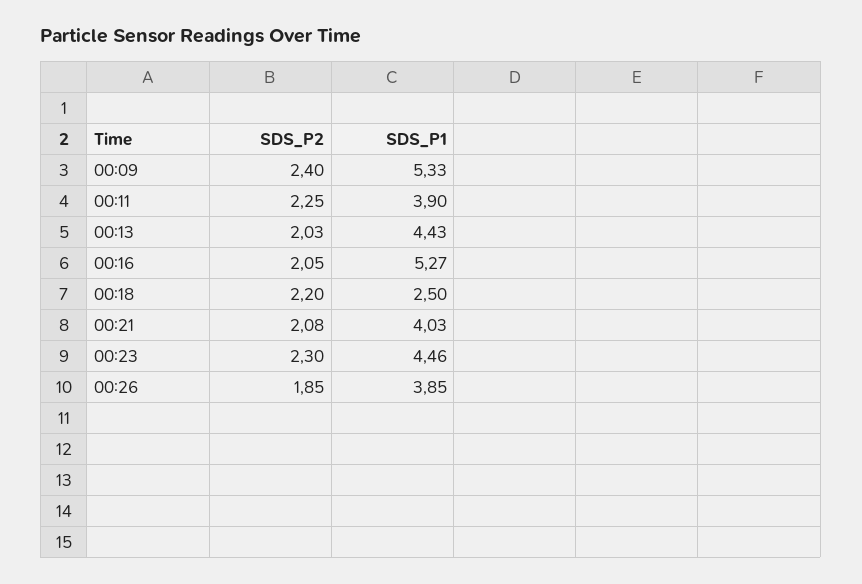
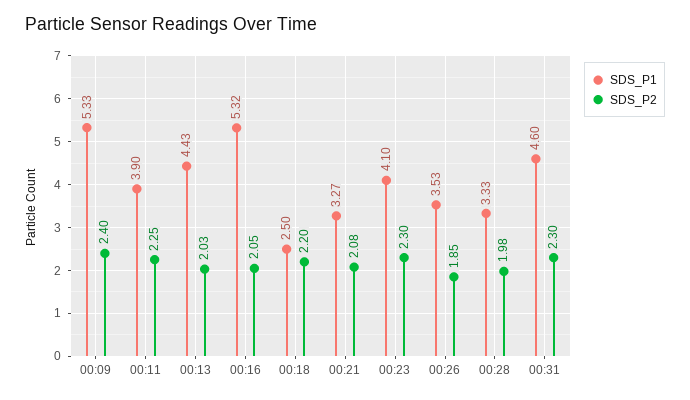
SDS_P1, 00:16: 5.27 -> 5.32
SDS_P1, 00:21: 4.03 -> 3.27
SDS_P1, 00:23: 4.46 -> 4.1
SDS_P1, 00:26: 3.85 -> 3.53
SDS_P1, 00:28: none -> 3.33
SDS_P2, 00:28: none -> 1.98
SDS_P1, 00:31: none -> 4.6
SDS_P2, 00:31: none -> 2.3

